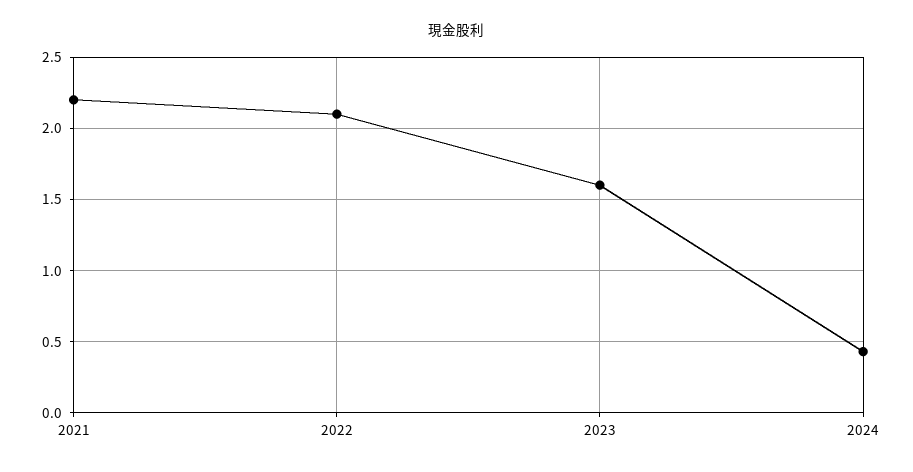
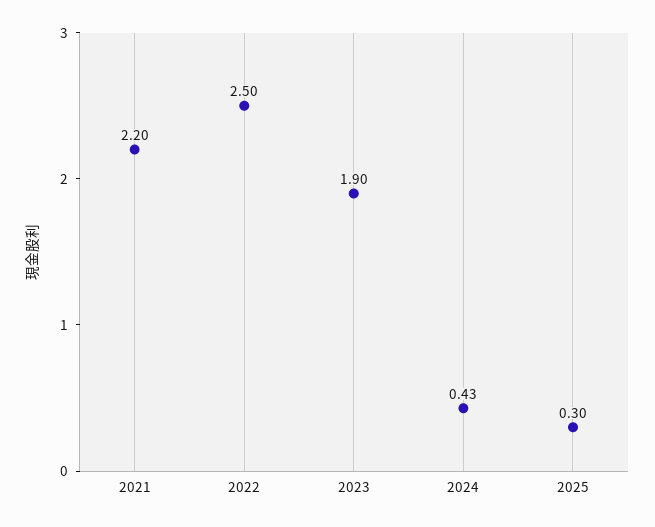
2022: 2.1 -> 2.5
2023: 1.6 -> 1.9
2025: none -> 0.3

